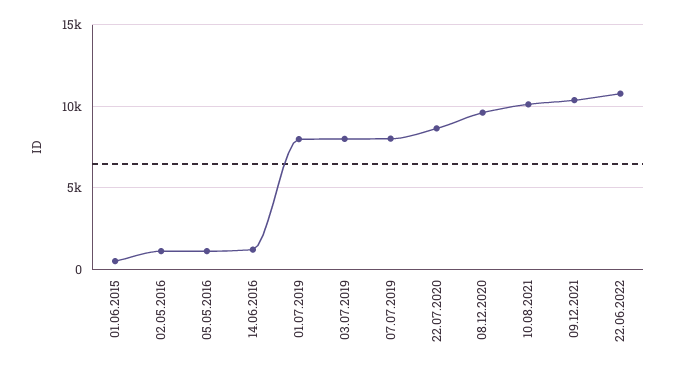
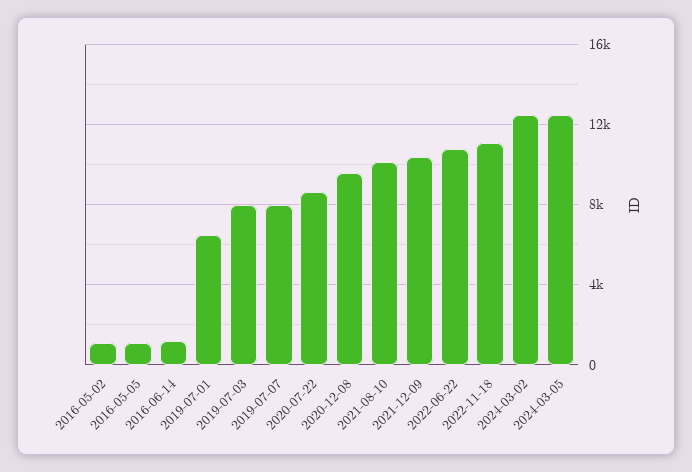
01.06.2015: 500 -> none
01.07.2019: 8000 -> 6500
2022-11-18: none -> 11000
2024-03-02: none -> 12500
2024-03-05: none -> 12500

